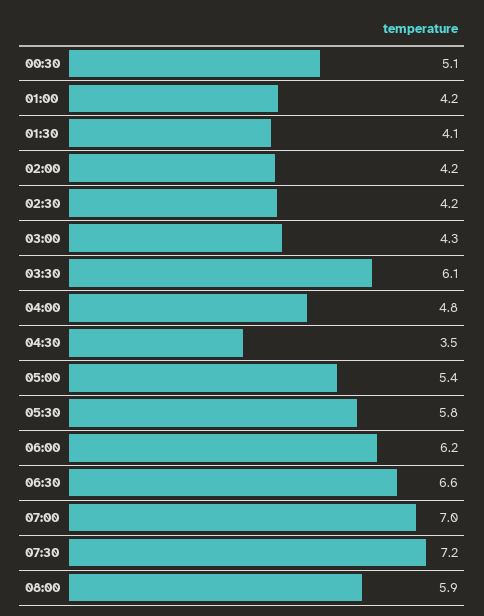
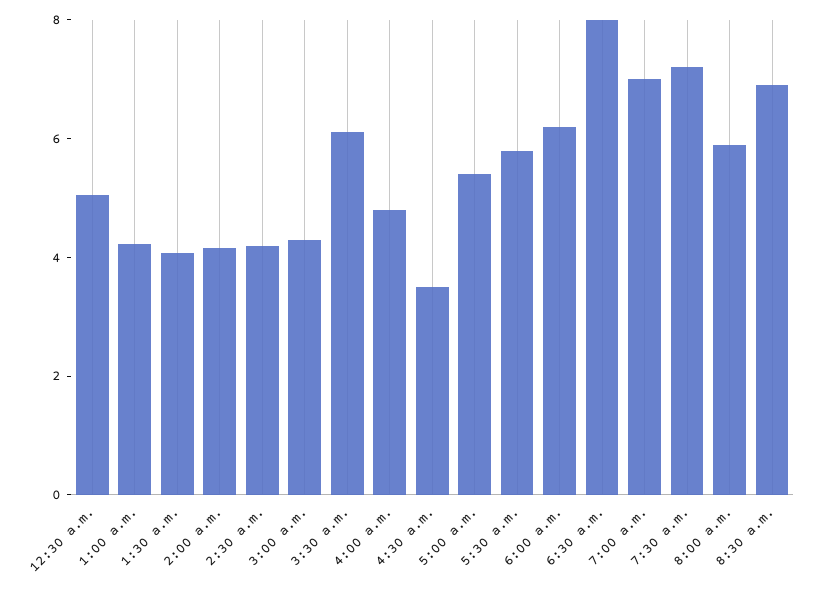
06:30: 6.6 -> 8
8:30 a.m.: none -> 7

